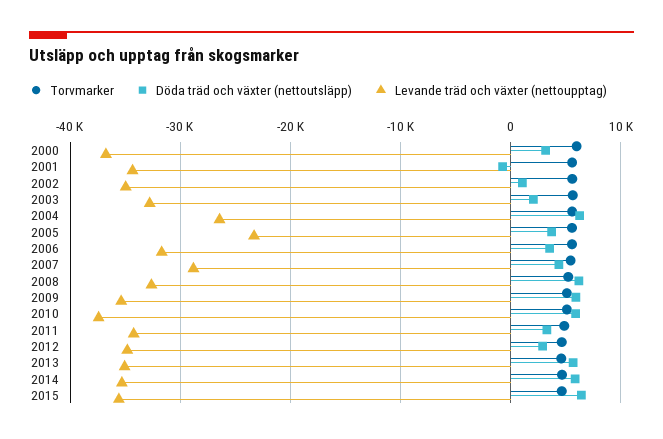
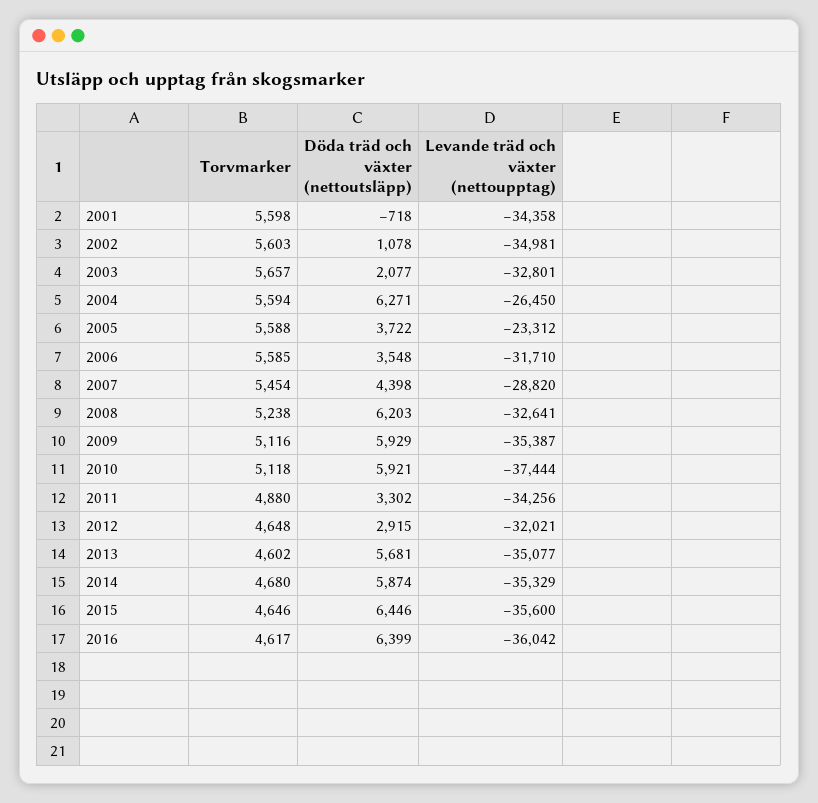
Torvmarker, 2000: 6000 -> none
Döda träd och växter (nettoutsläpp), 2000: 3000 -> none
Levande träd och växter (nettoupptag), 2000: -37000 -> none
Levande träd och växter (nettoupptag), 2012: -35000 -> -32021
Torvmarker, 2016: none -> 4617
Döda träd och växter (nettoutsläpp), 2016: none -> 6399
Levande träd och växter (nettoupptag), 2016: none -> -36042

